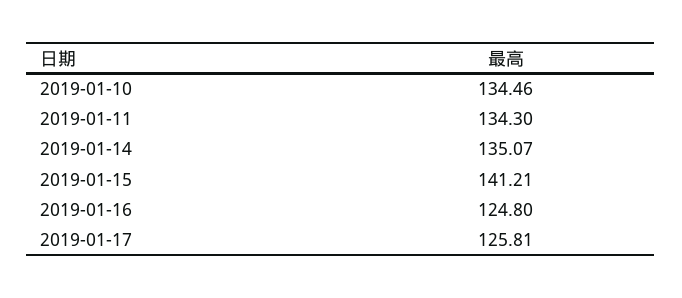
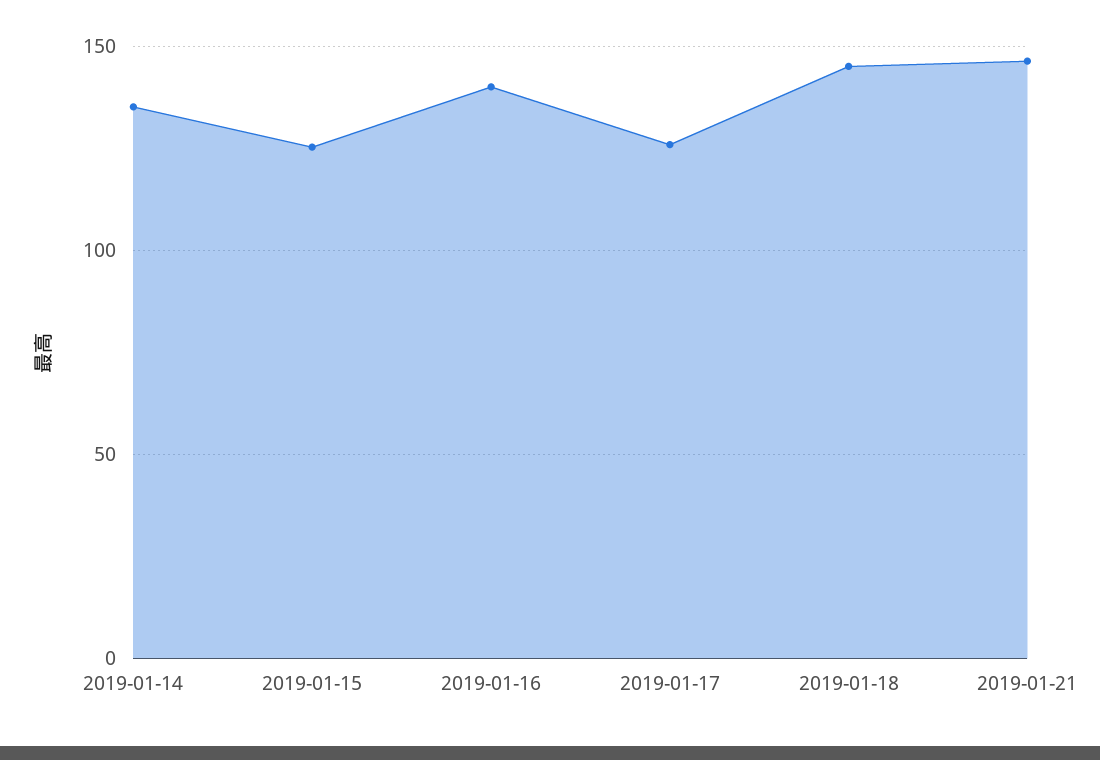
2019-01-10: 134.46 -> none
2019-01-11: 134.3 -> none
2019-01-15: 141.21 -> 125
2019-01-16: 124.8 -> 140
2019-01-18: none -> 145
2019-01-21: none -> 145

